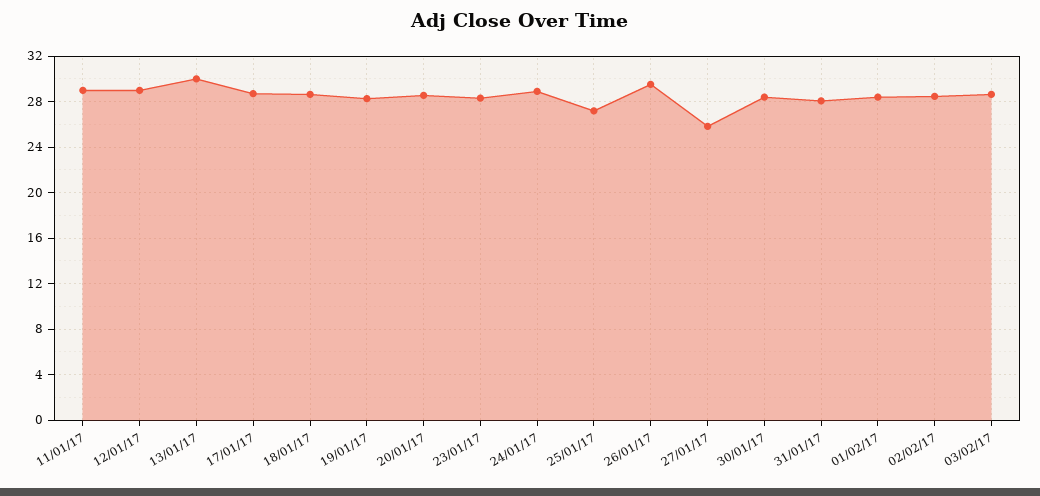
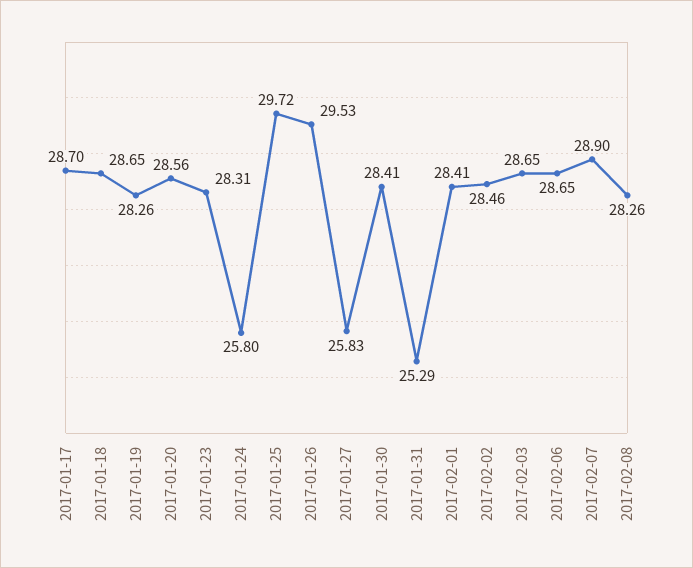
11/01/17: 29 -> none
12/01/17: 29 -> none
13/01/17: 30 -> none
24/01/17: 29 -> 25.8
25/01/17: 27 -> 29.72
31/01/17: 28 -> 25.29
2017-02-06: none -> 28.65
2017-02-07: none -> 28.9
2017-02-08: none -> 28.26

